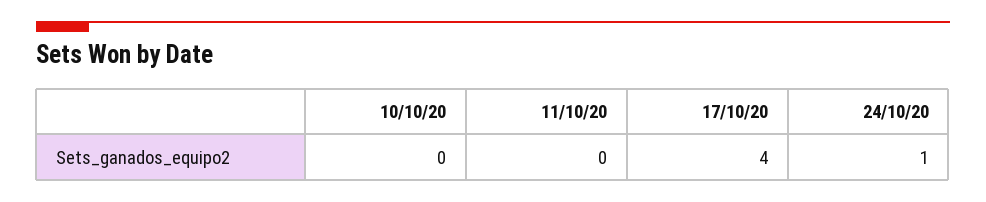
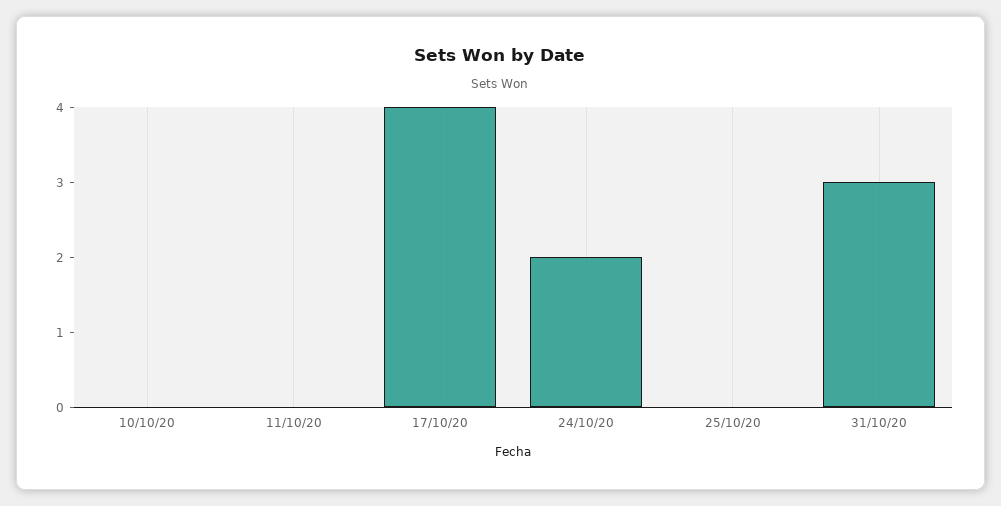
24/10/20: 1 -> 2
25/10/20: none -> 0
31/10/20: none -> 3

